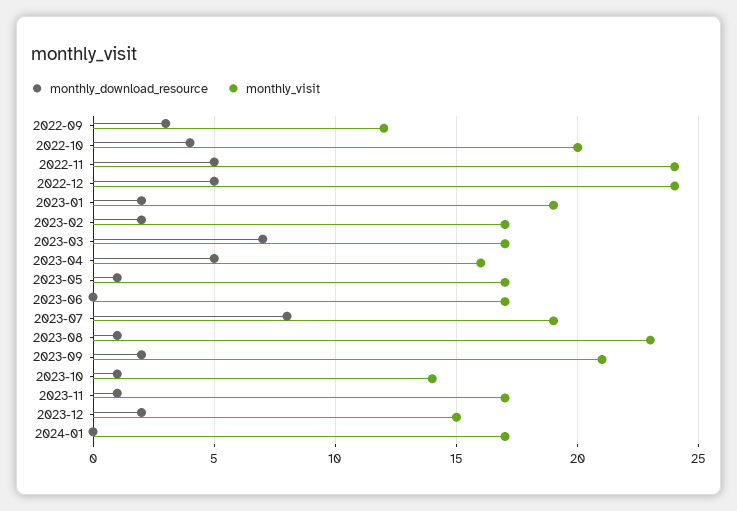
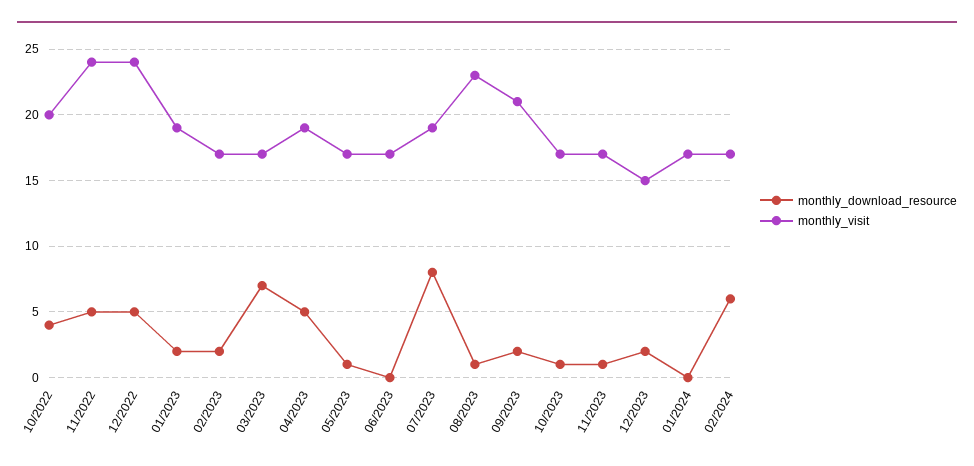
monthly_download_resource, 2022-09: 3 -> none
monthly_visit, 2022-09: 12 -> none
monthly_visit, 2023-04: 16 -> 19
monthly_visit, 2023-10: 14 -> 17
monthly_download_resource, 02/2024: none -> 6
monthly_visit, 02/2024: none -> 17

